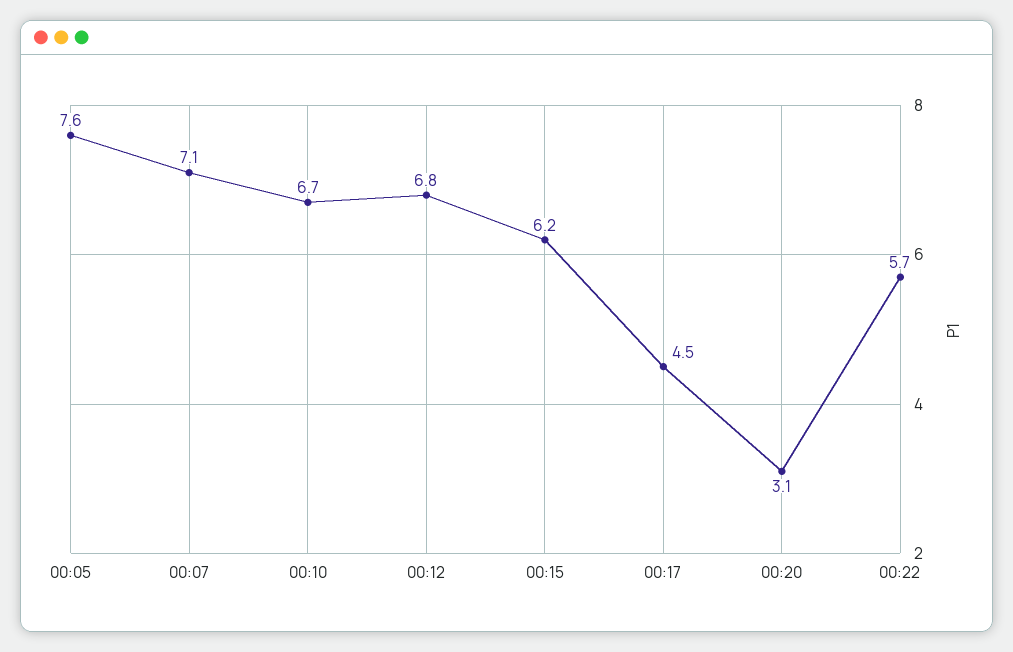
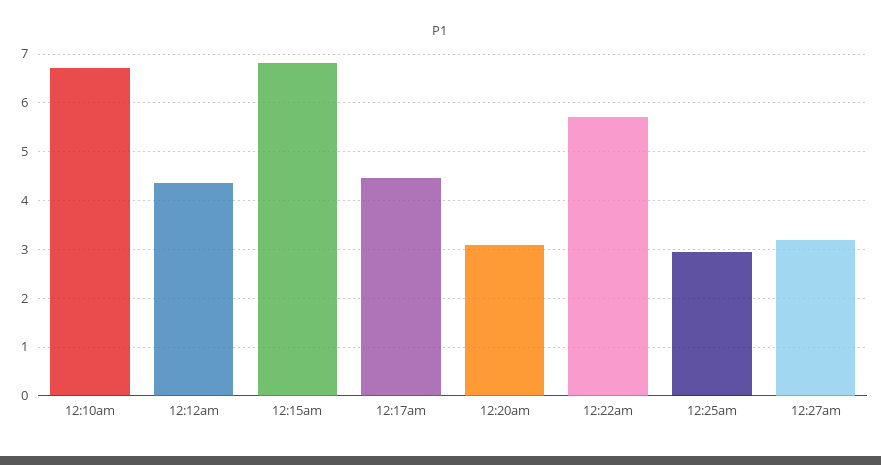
00:05: 7.6 -> none
00:07: 7.1 -> none
00:12: 6.8 -> 4.4
00:15: 6.2 -> 6.8
12:25am: none -> 3
12:27am: none -> 3.2

